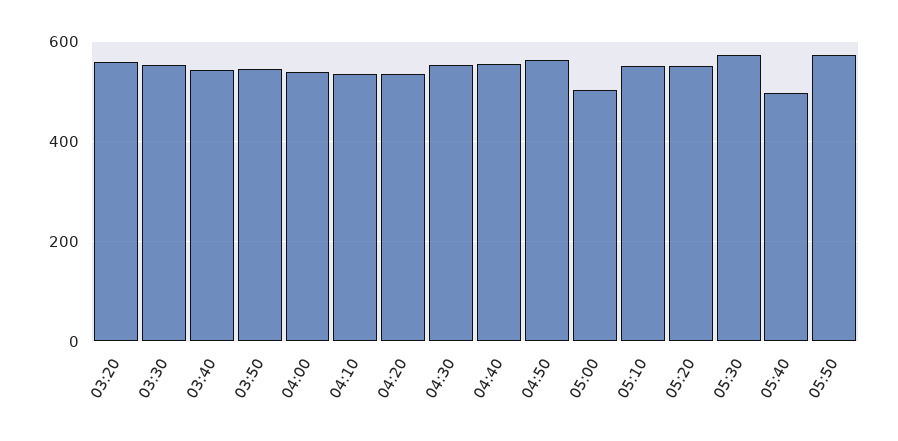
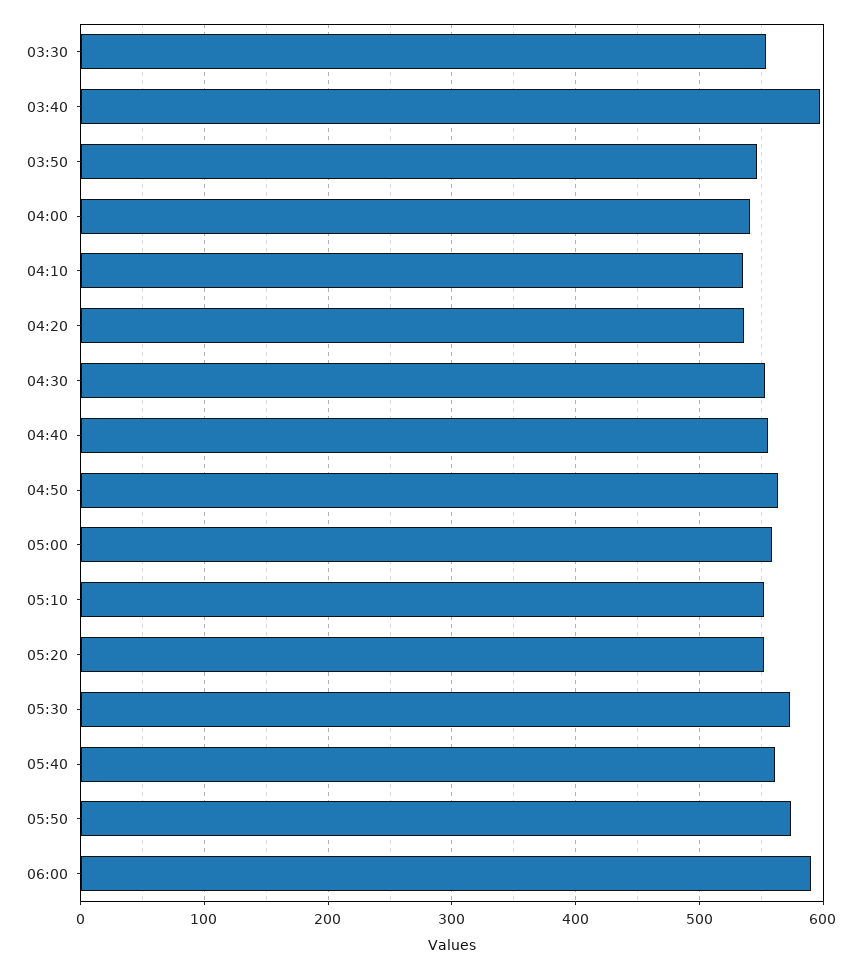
03:20: 560 -> none
03:40: 540 -> 600
05:00: 500 -> 560
05:40: 500 -> 560
06:00: none -> 590

